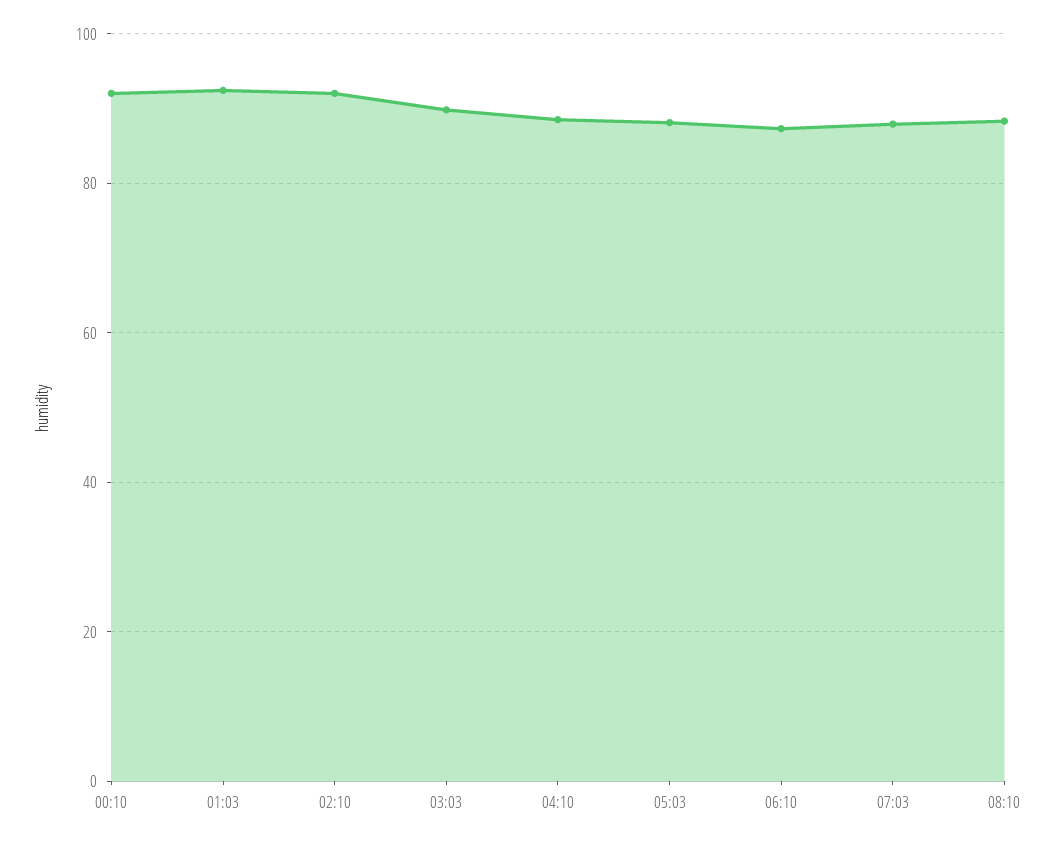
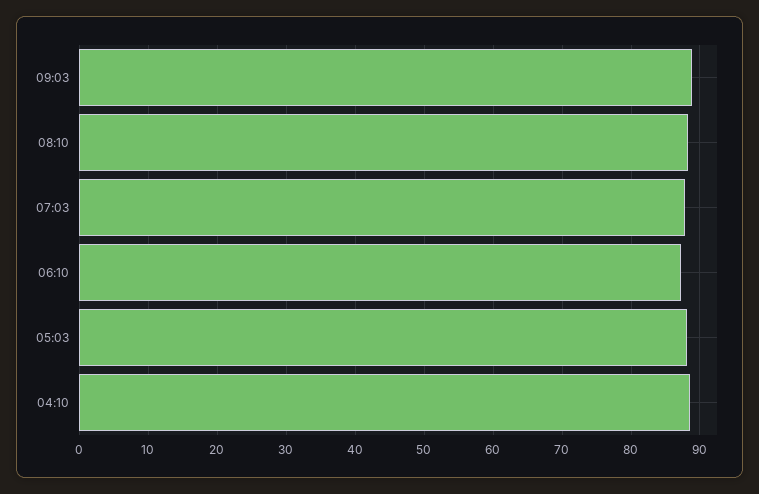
00:10: 92 -> none
01:03: 92 -> none
02:10: 92 -> none
03:03: 90 -> none
09:03: none -> 89

